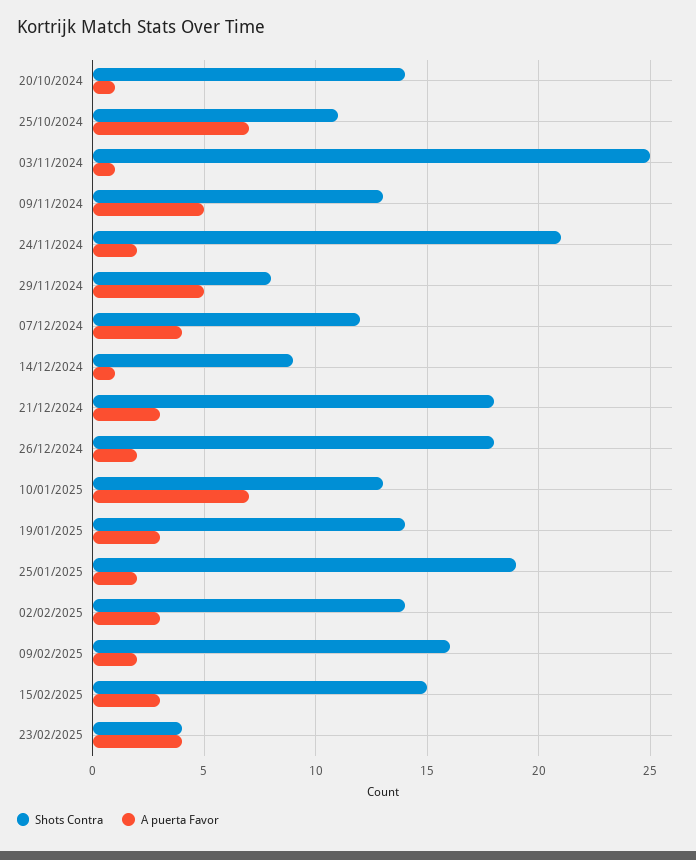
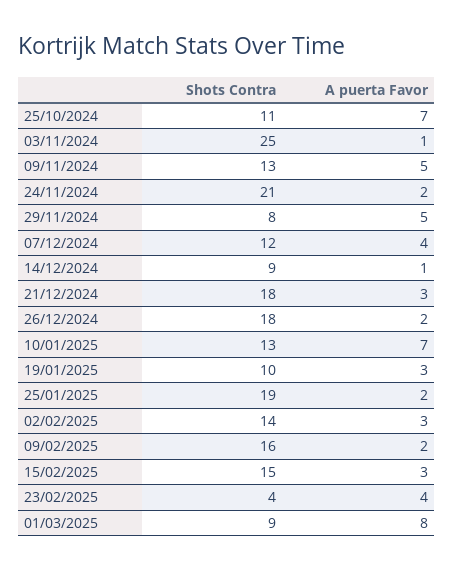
Shots Contra, 20/10/2024: 14 -> none
A puerta Favor, 20/10/2024: 1 -> none
Shots Contra, 19/01/2025: 14 -> 10
Shots Contra, 01/03/2025: none -> 9
A puerta Favor, 01/03/2025: none -> 8

